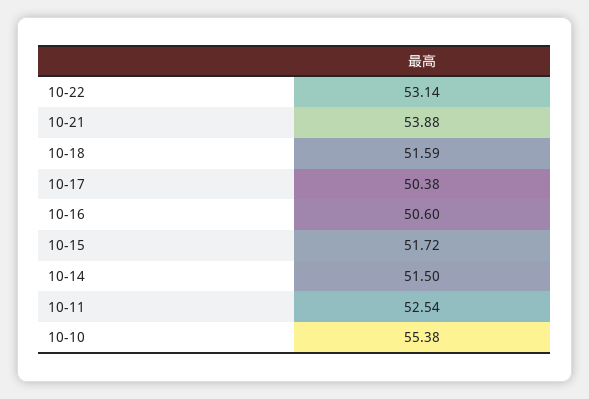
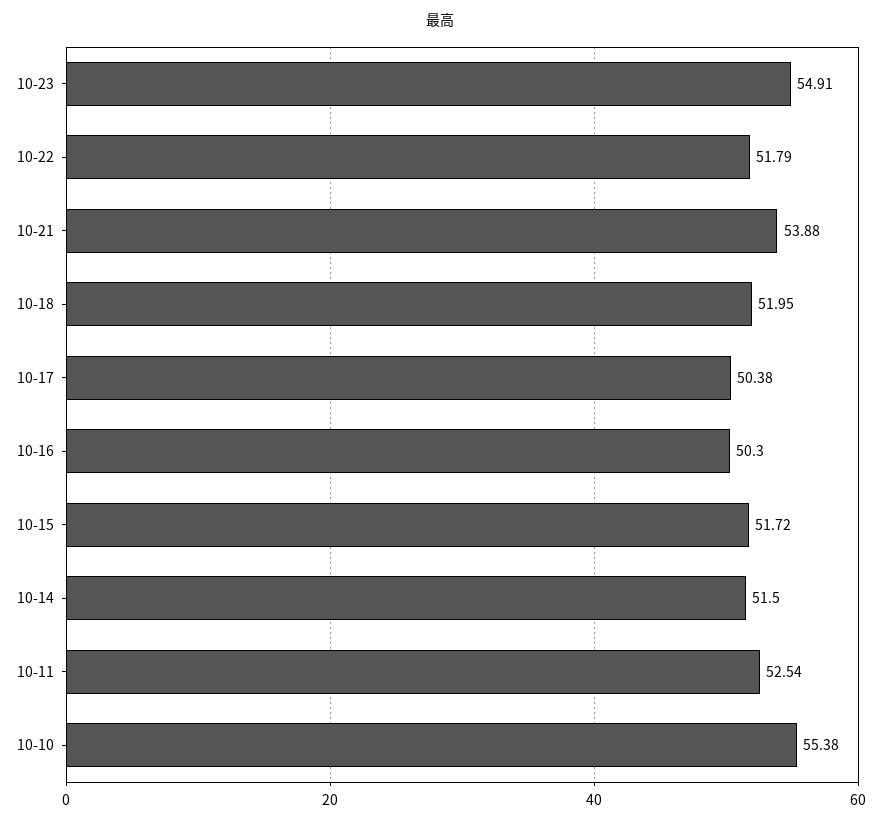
10-22: 53.14 -> 51.79
10-18: 51.59 -> 51.95
10-16: 50.6 -> 50.3
10-23: none -> 54.91

